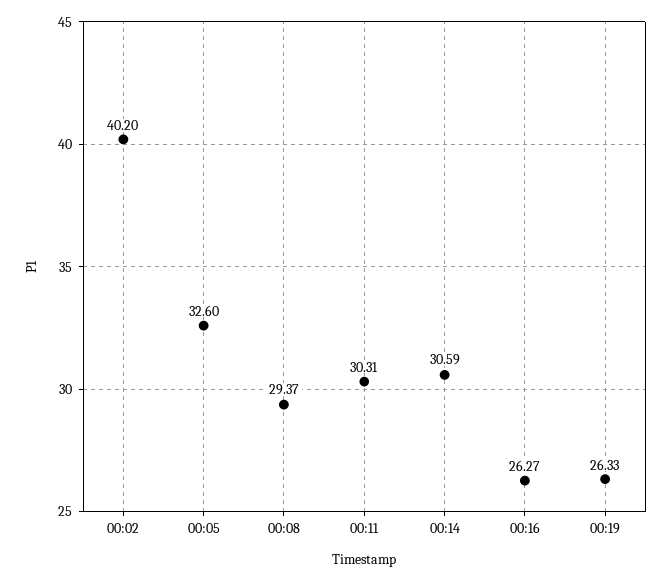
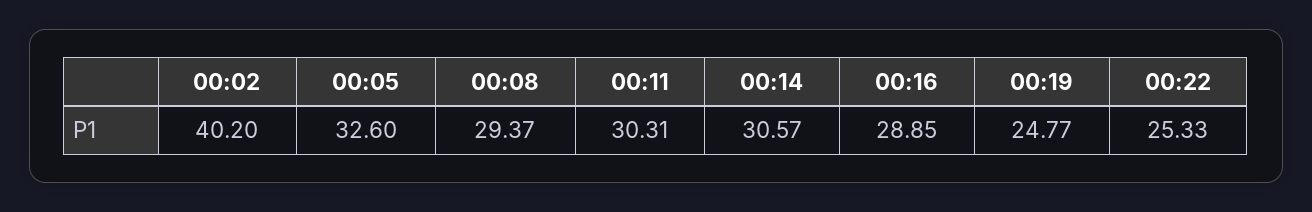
00:14: 30.59 -> 30.57
00:16: 26.27 -> 28.85
00:19: 26.33 -> 24.77
00:22: none -> 25.33

